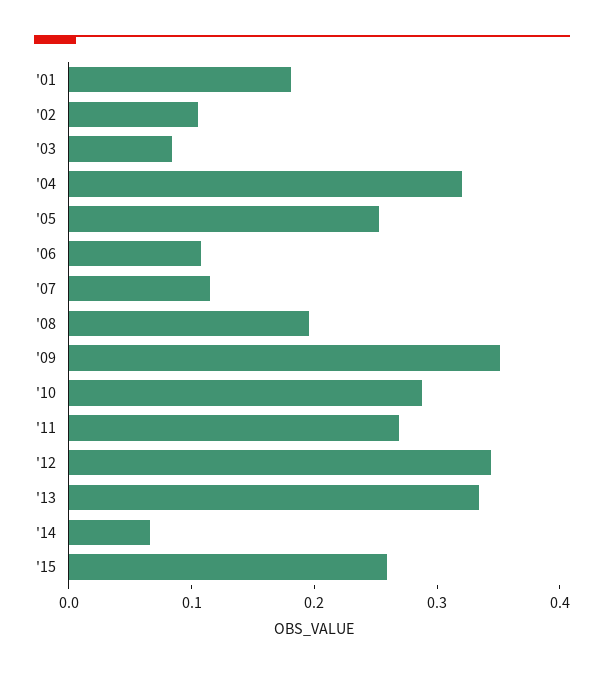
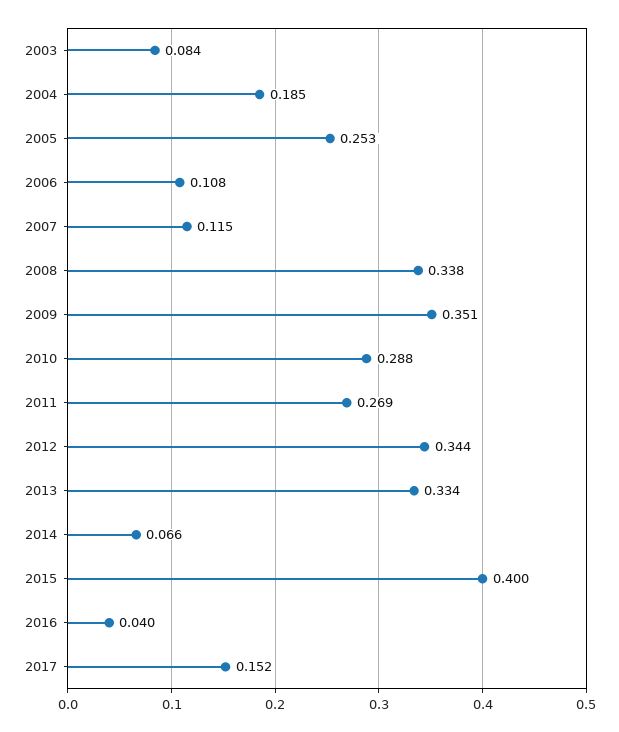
'01: 0.18 -> none
'02: 0.1 -> none
'04: 0.32 -> 0.185
'08: 0.2 -> 0.338
'15: 0.26 -> 0.4
2016: none -> 0.04
2017: none -> 0.152

